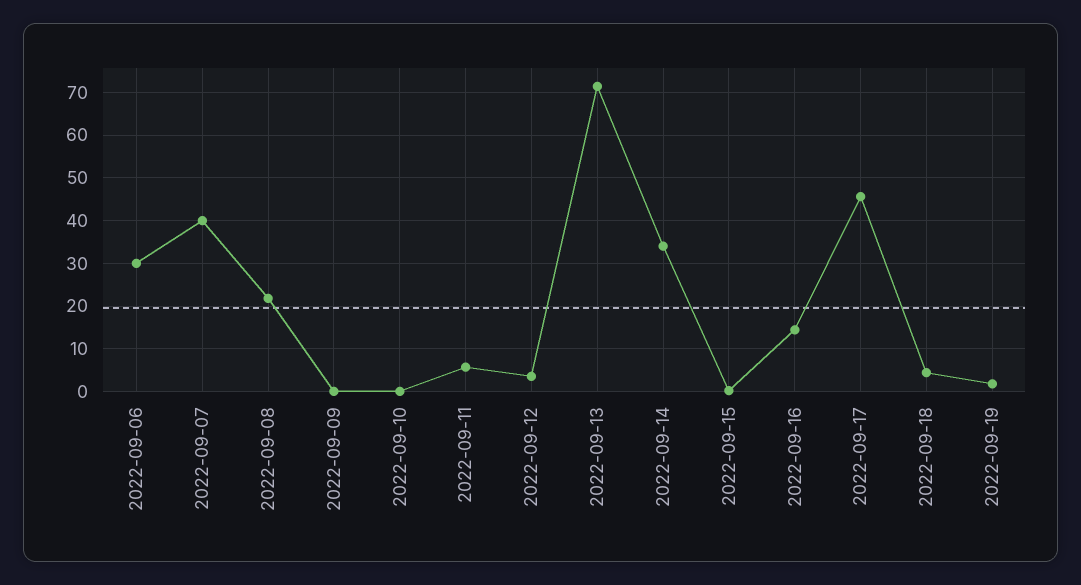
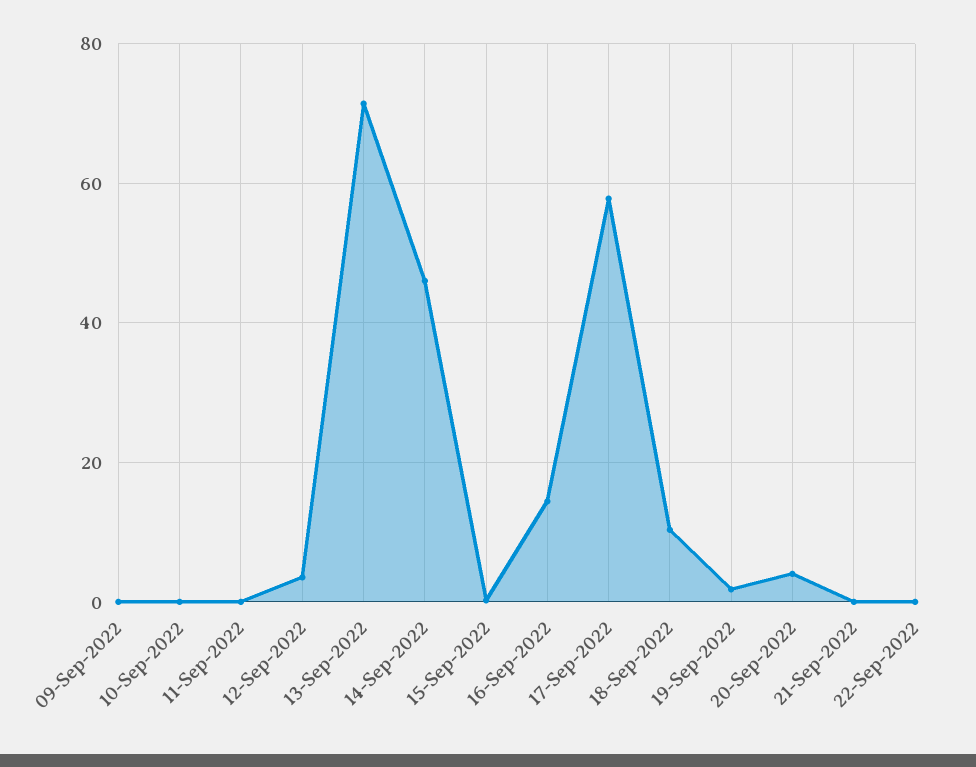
2022-09-06: 30 -> none
2022-09-07: 40 -> none
2022-09-08: 22 -> none
2022-09-11: 6 -> 0
2022-09-14: 34 -> 46
2022-09-17: 46 -> 58
2022-09-18: 4 -> 10
20-Sep-2022: none -> 4
21-Sep-2022: none -> 0
22-Sep-2022: none -> 0

